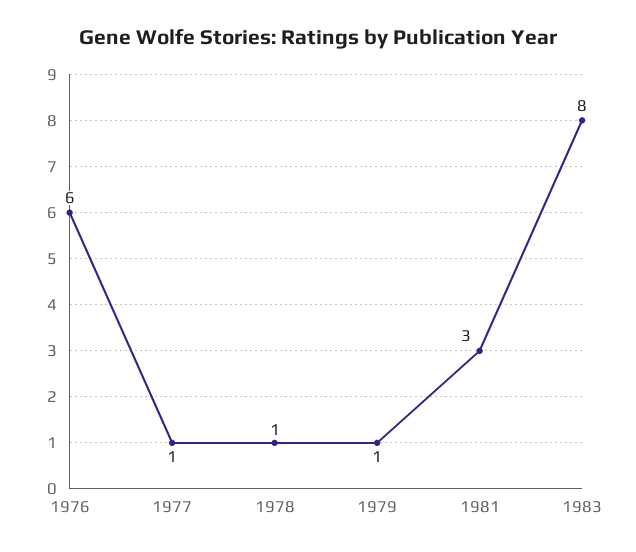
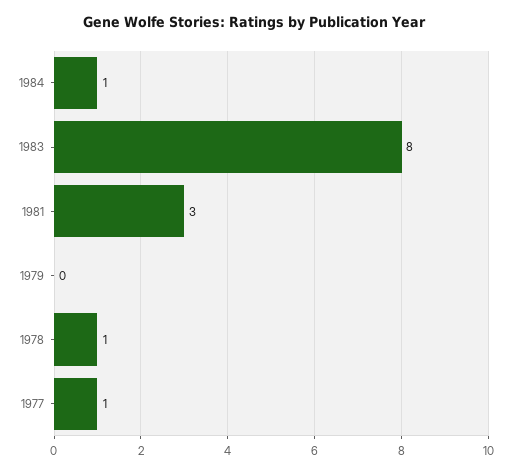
1976: 6 -> none
1979: 1 -> 0
1984: none -> 1

